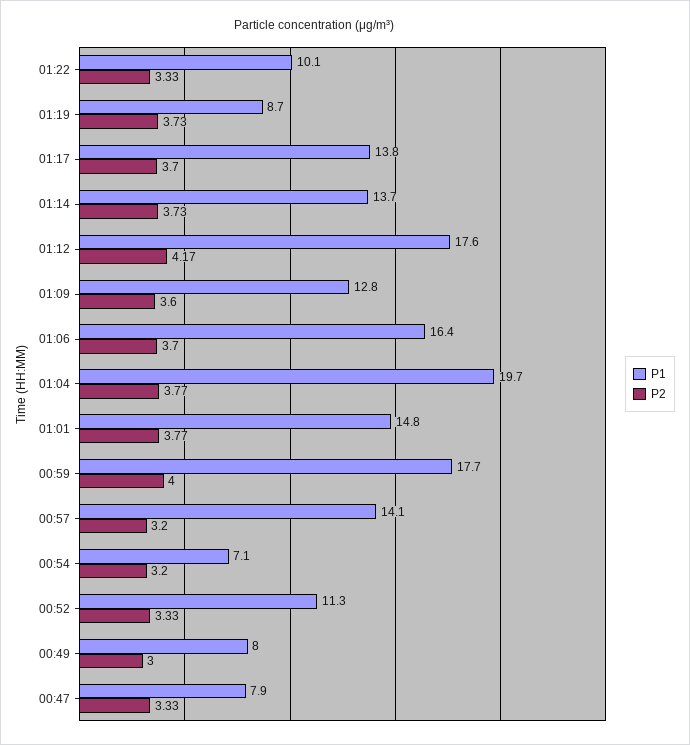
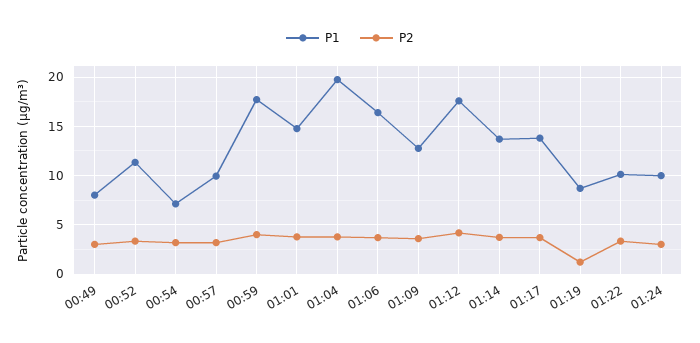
P2, 01:19: 3.73 -> 1
P1, 00:57: 14.1 -> 10
P1, 00:47: 7.9 -> none
P2, 00:47: 3.33 -> none
P1, 01:24: none -> 10
P2, 01:24: none -> 3

